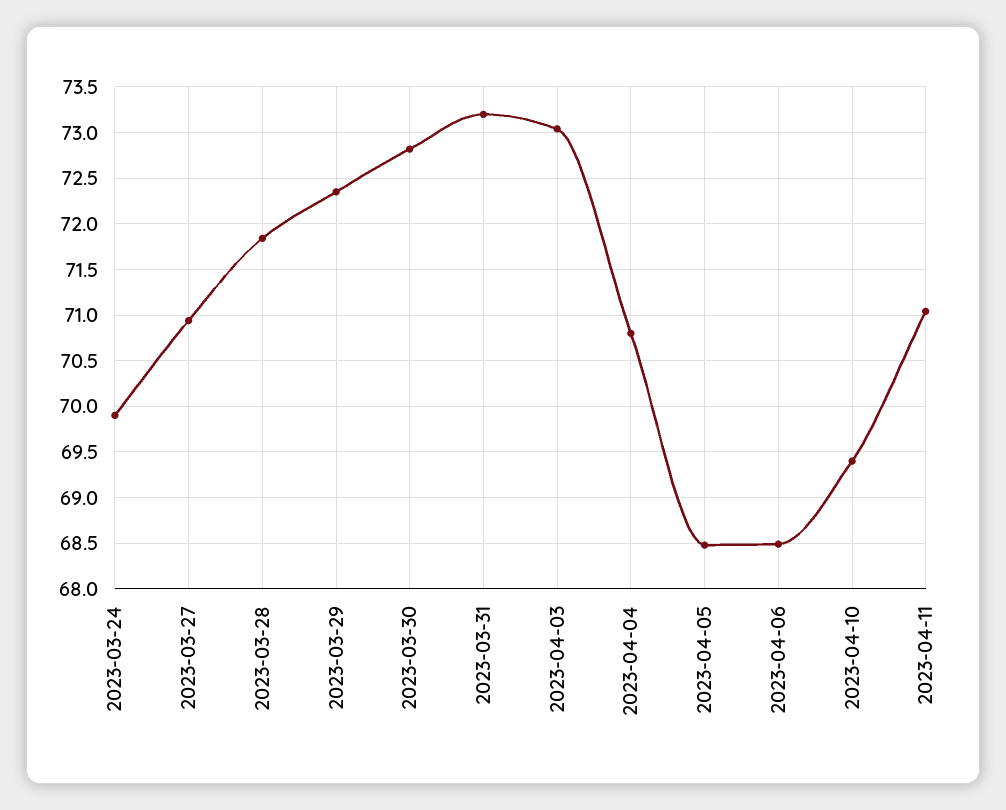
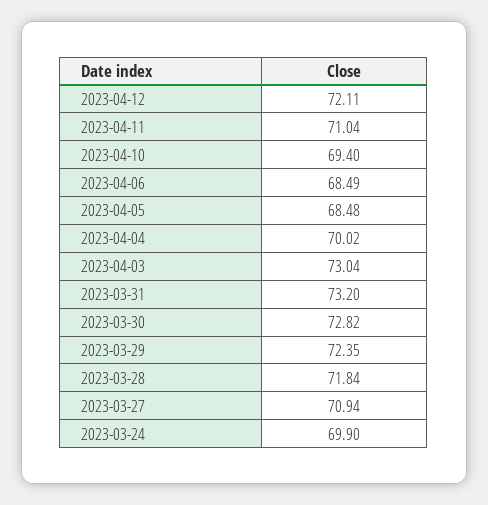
2023-04-04: 70.8 -> 70.02
2023-04-12: none -> 72.11

